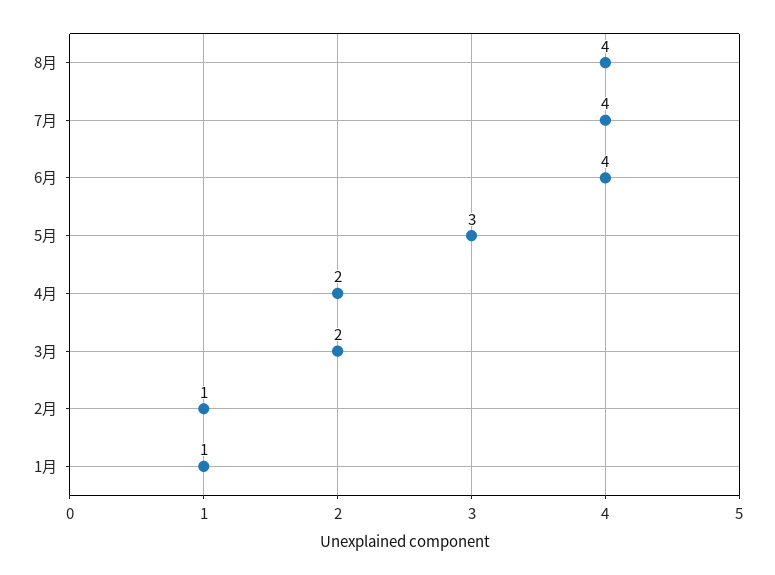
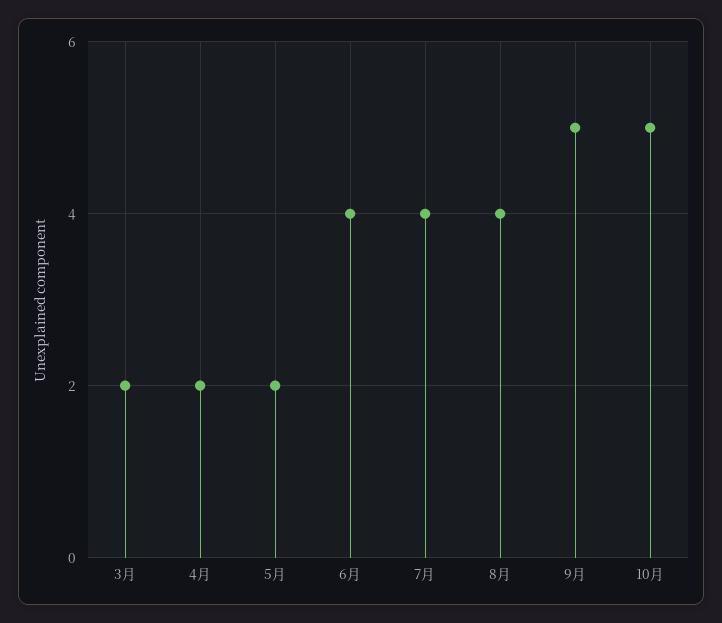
5月: 3 -> 2
2月: 1 -> none
1月: 1 -> none
9月: none -> 5
10月: none -> 5

